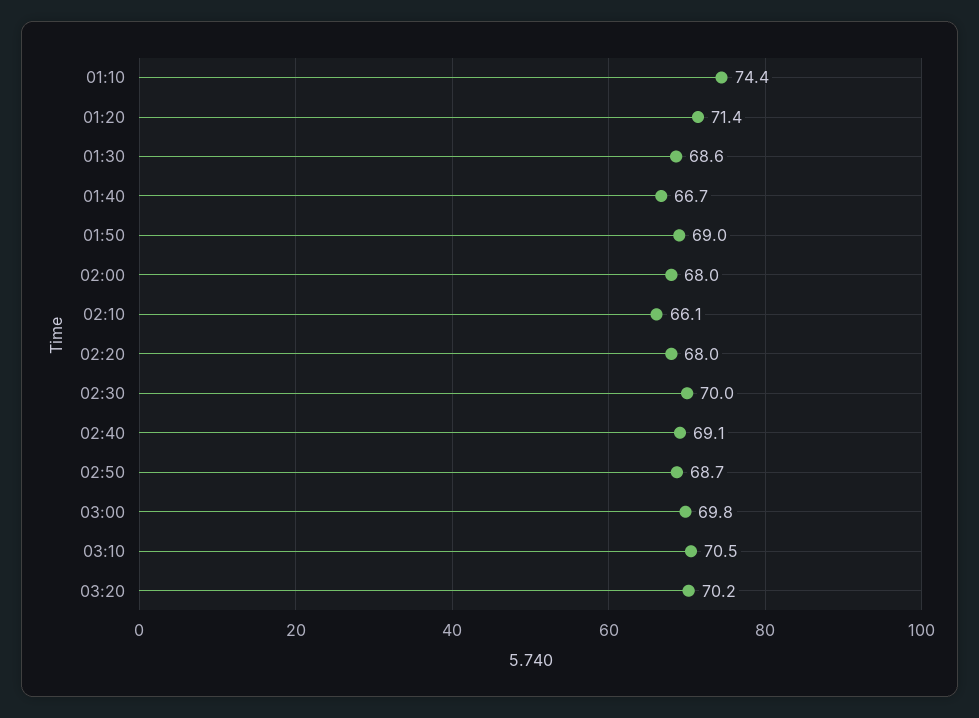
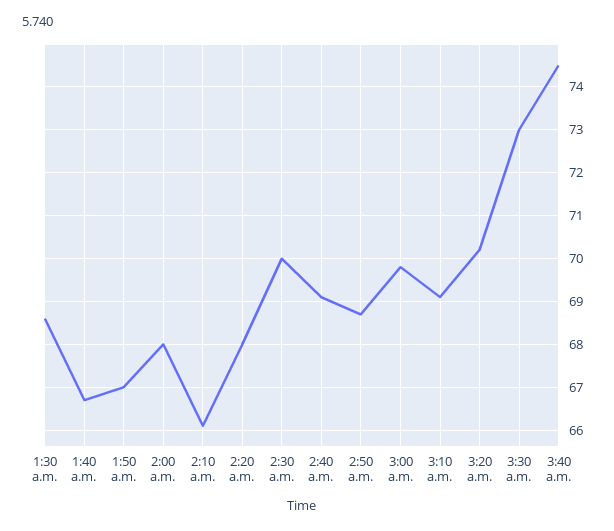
01:10: 74.4 -> none
01:20: 71.4 -> none
01:50: 69 -> 67
03:10: 70.5 -> 69
3:30 a.m.: none -> 73
3:40 a.m.: none -> 74.5

